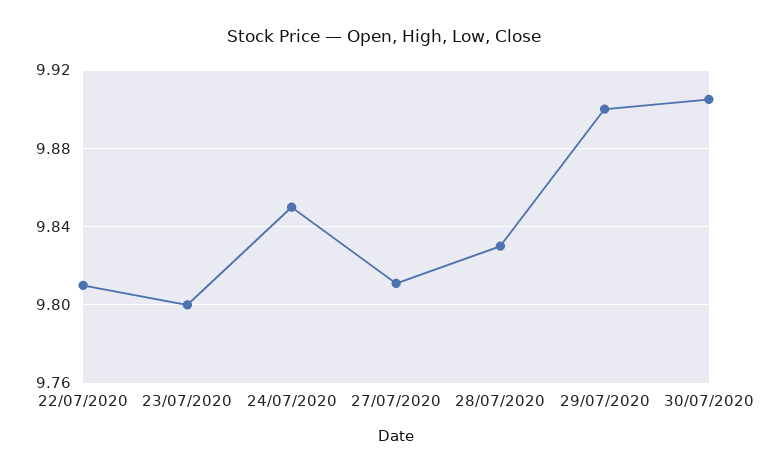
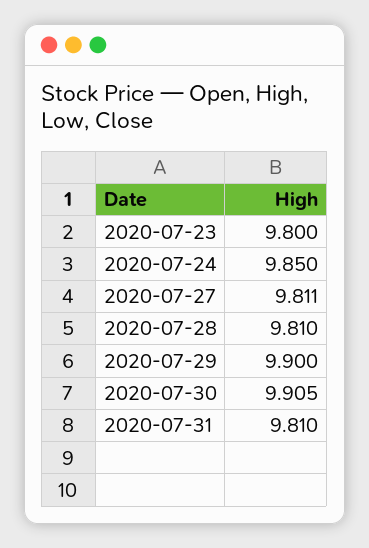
22/07/2020: 9.81 -> none
28/07/2020: 9.83 -> 9.81
2020-07-31: none -> 9.81

